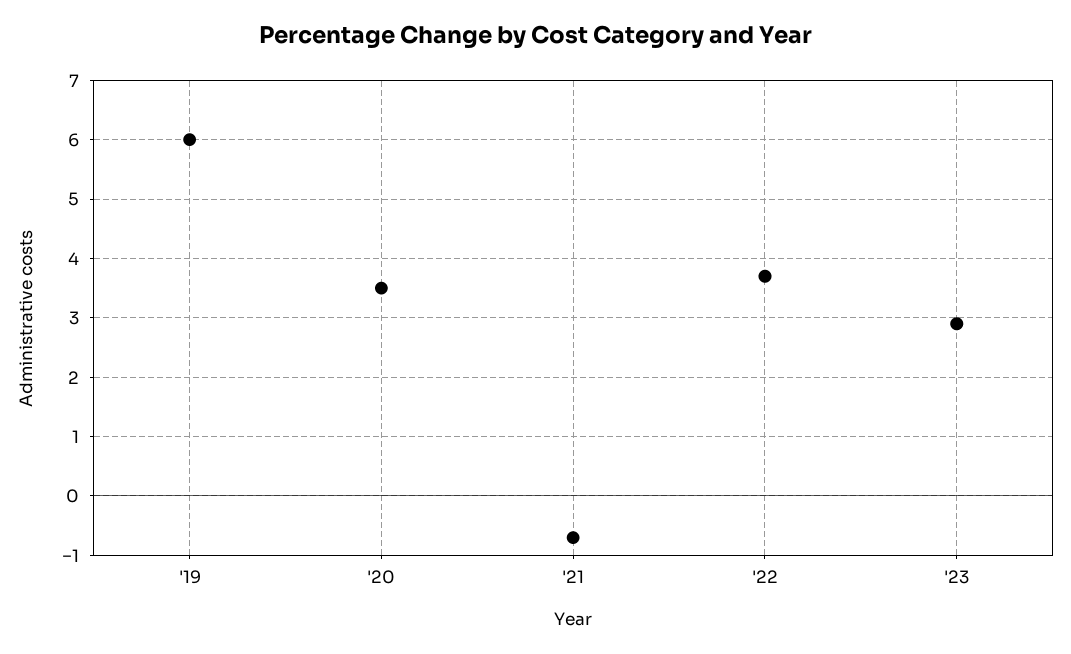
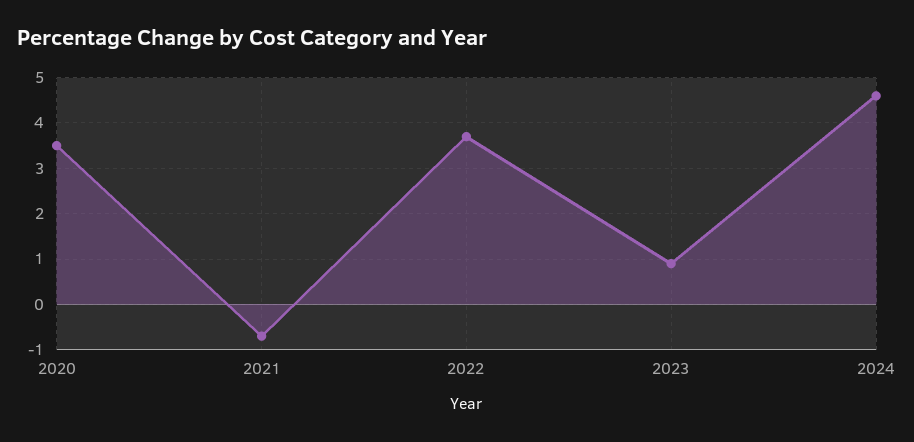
'19: 6 -> none
'23: 3 -> 1
2024: none -> 4.5

